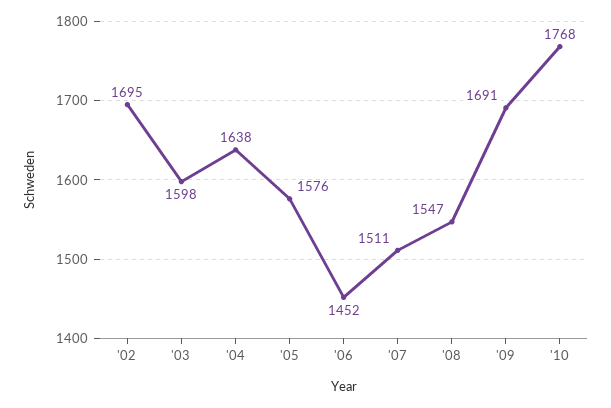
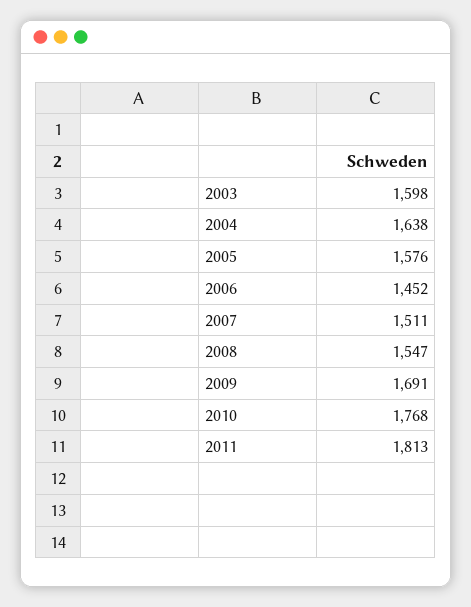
'02: 1695 -> none
2011: none -> 1813

